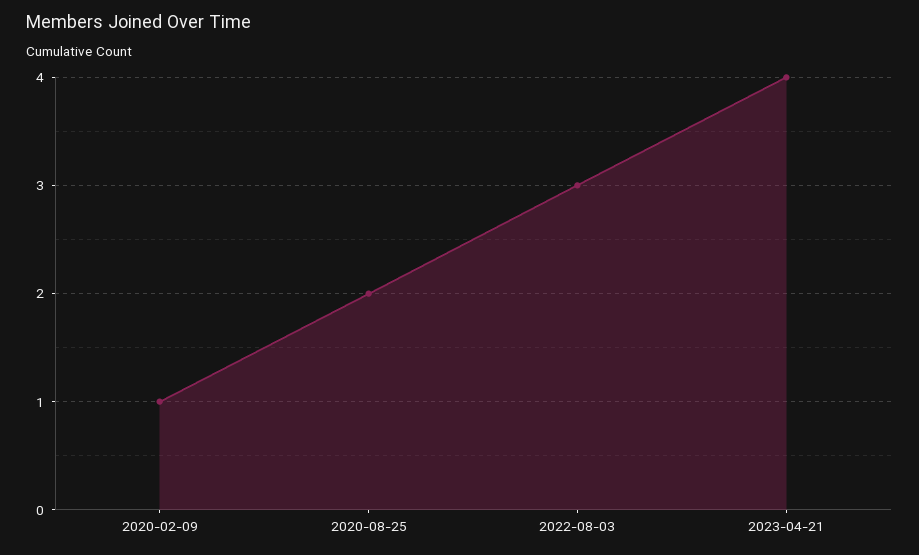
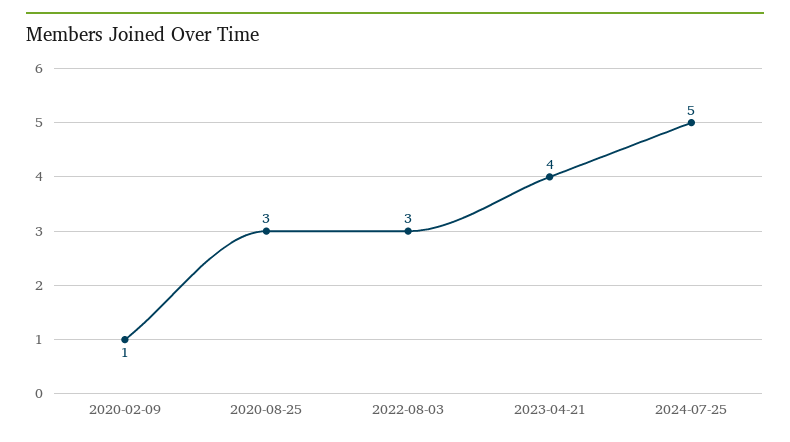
2020-08-25: 2 -> 3
2024-07-25: none -> 5

